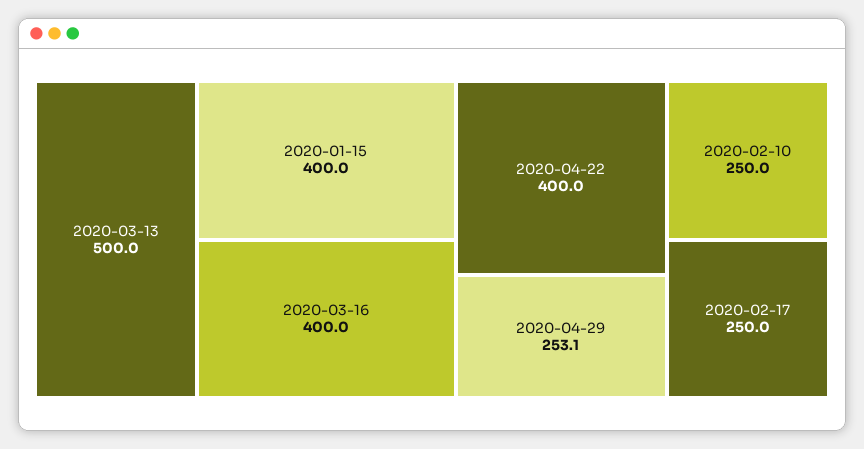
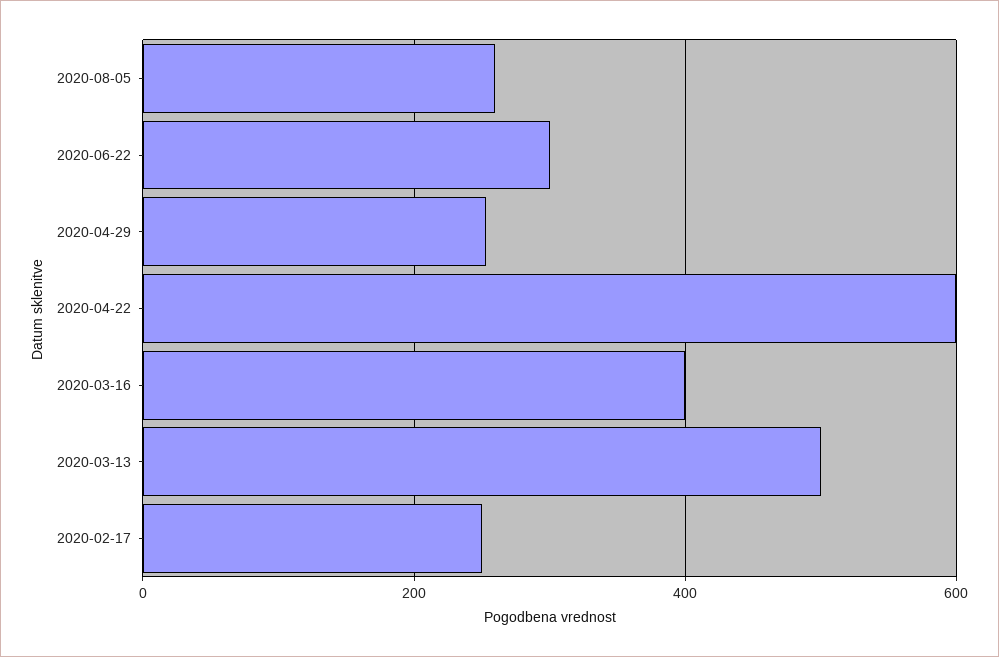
2020-01-15: 400 -> none
2020-04-22: 400 -> 600
2020-02-10: 250 -> none
2020-08-05: none -> 260
2020-06-22: none -> 300

